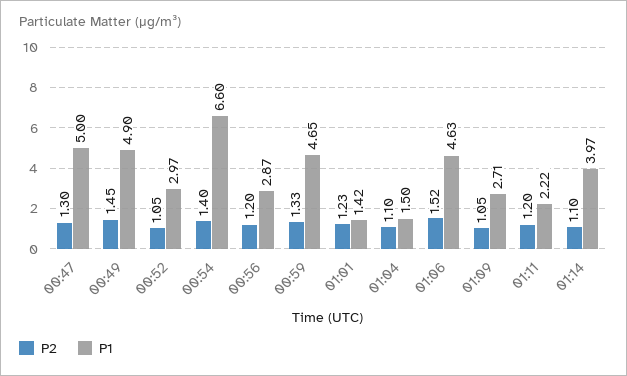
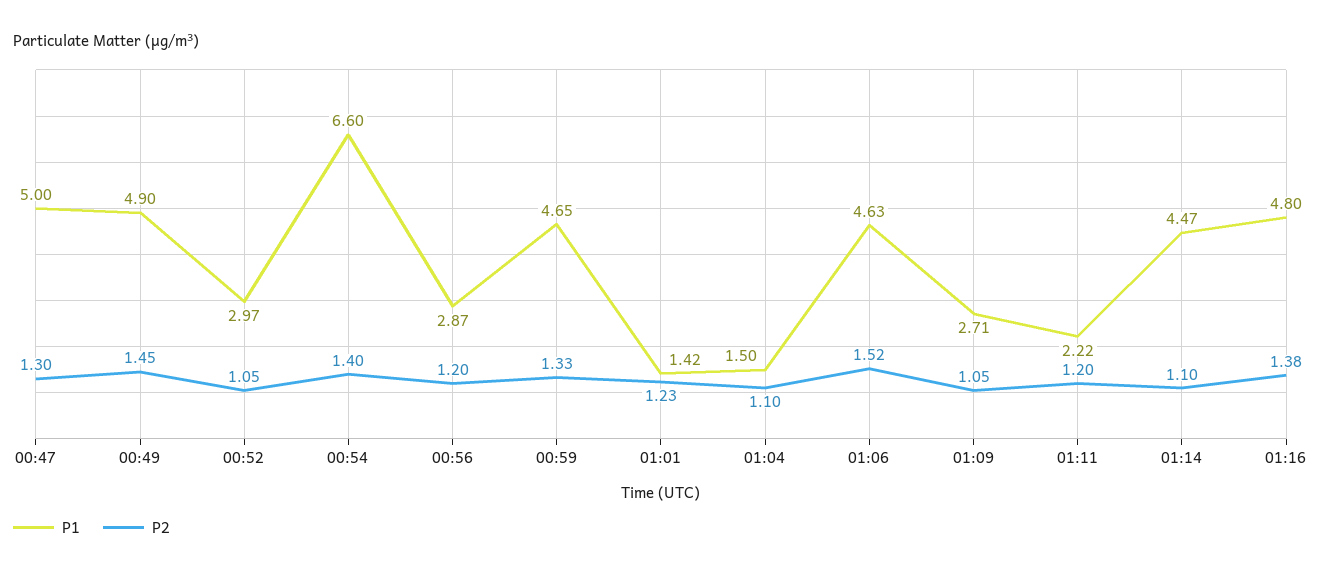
P1, 01:14: 3.97 -> 4.47
P1, 01:16: none -> 4.8
P2, 01:16: none -> 1.38

